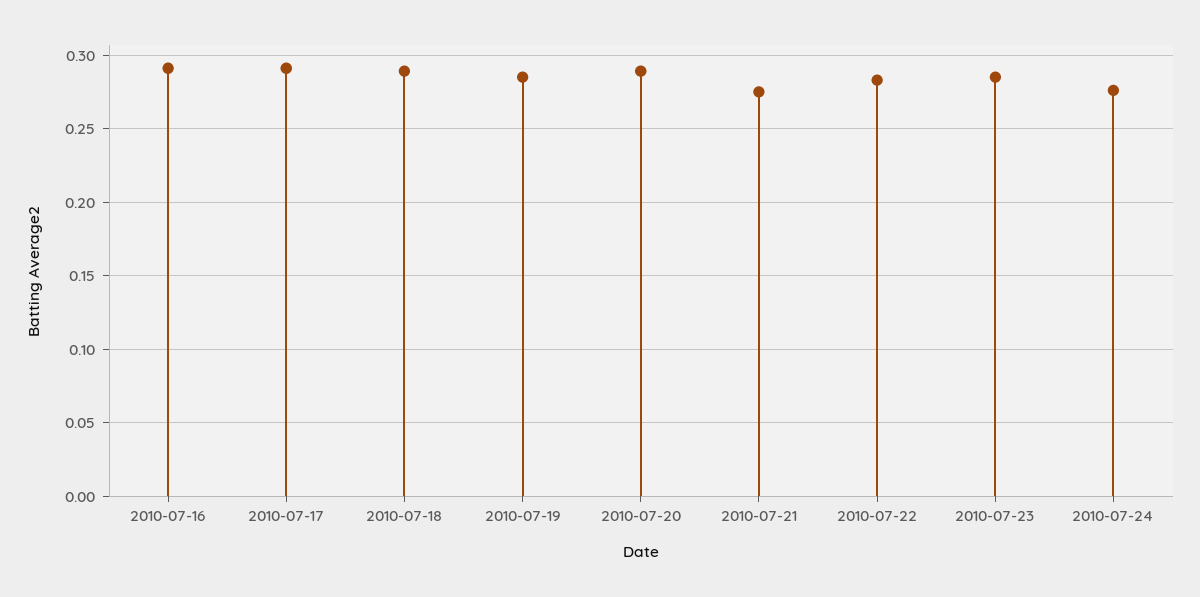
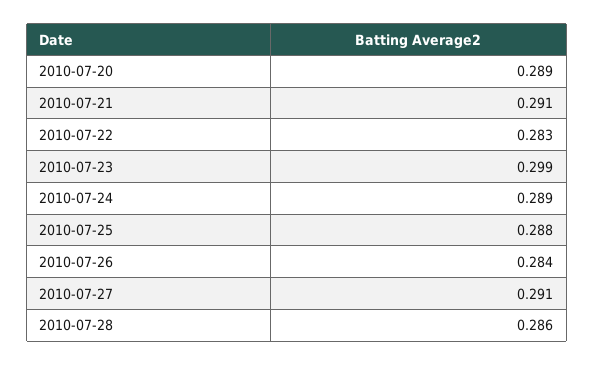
2010-07-16: 0.29 -> none
2010-07-17: 0.29 -> none
2010-07-18: 0.29 -> none
2010-07-19: 0.285 -> none
2010-07-21: 0.275 -> 0.291
2010-07-23: 0.285 -> 0.299
2010-07-24: 0.275 -> 0.289
2010-07-25: none -> 0.288
2010-07-26: none -> 0.284
2010-07-27: none -> 0.291
2010-07-28: none -> 0.286

